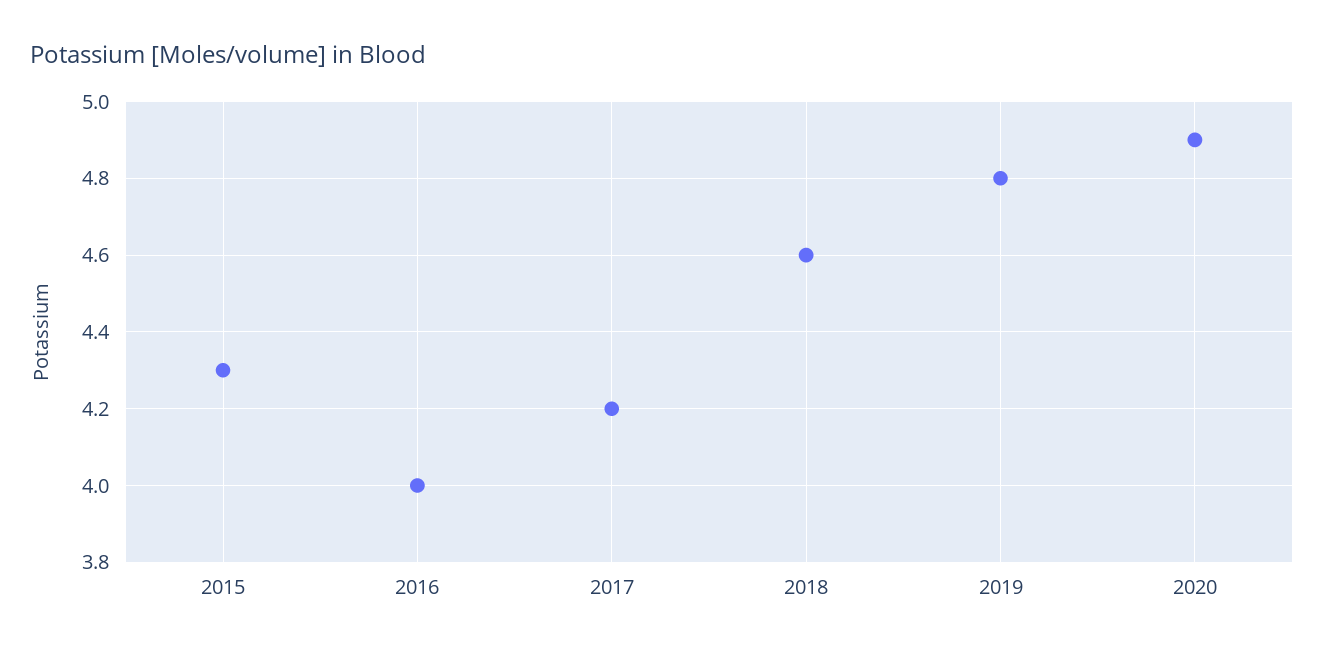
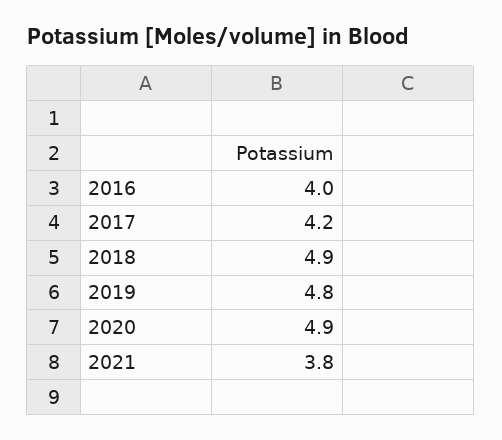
2015: 4.3 -> none
2018: 4.6 -> 4.9
2021: none -> 3.8

